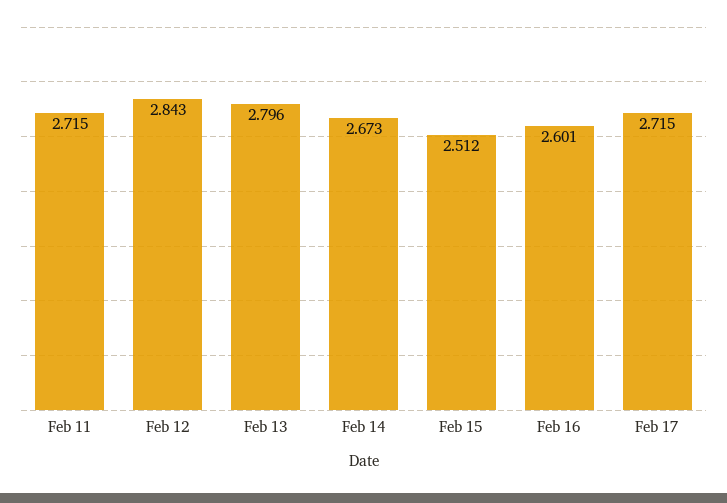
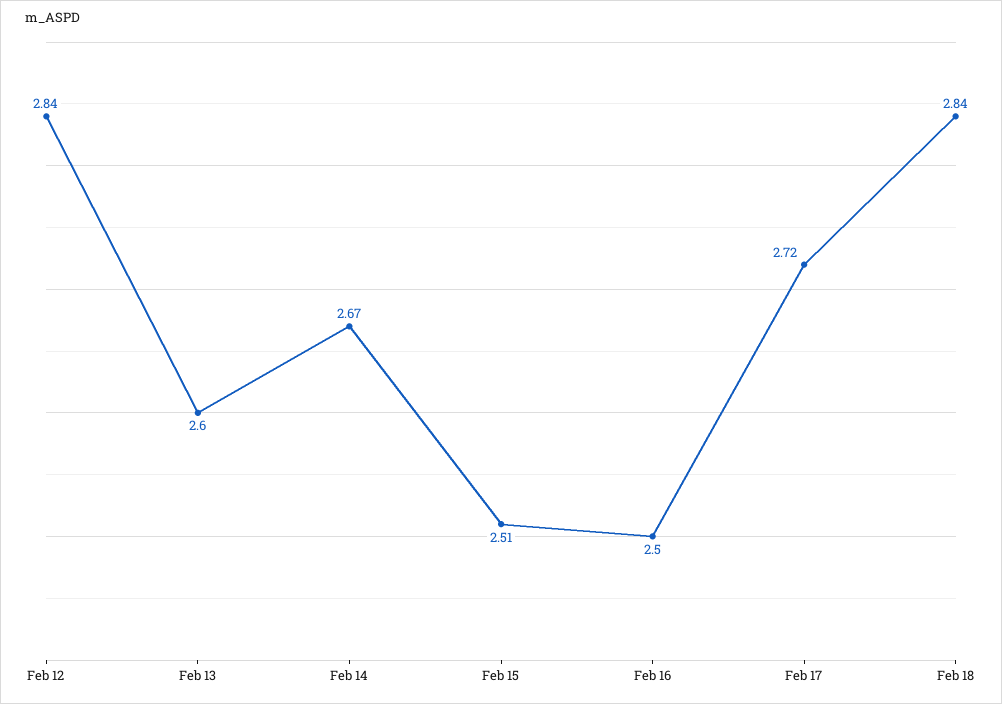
Feb 11: 2.715 -> none
Feb 13: 2.796 -> 2.6
Feb 16: 2.601 -> 2.5
Feb 18: none -> 2.84

